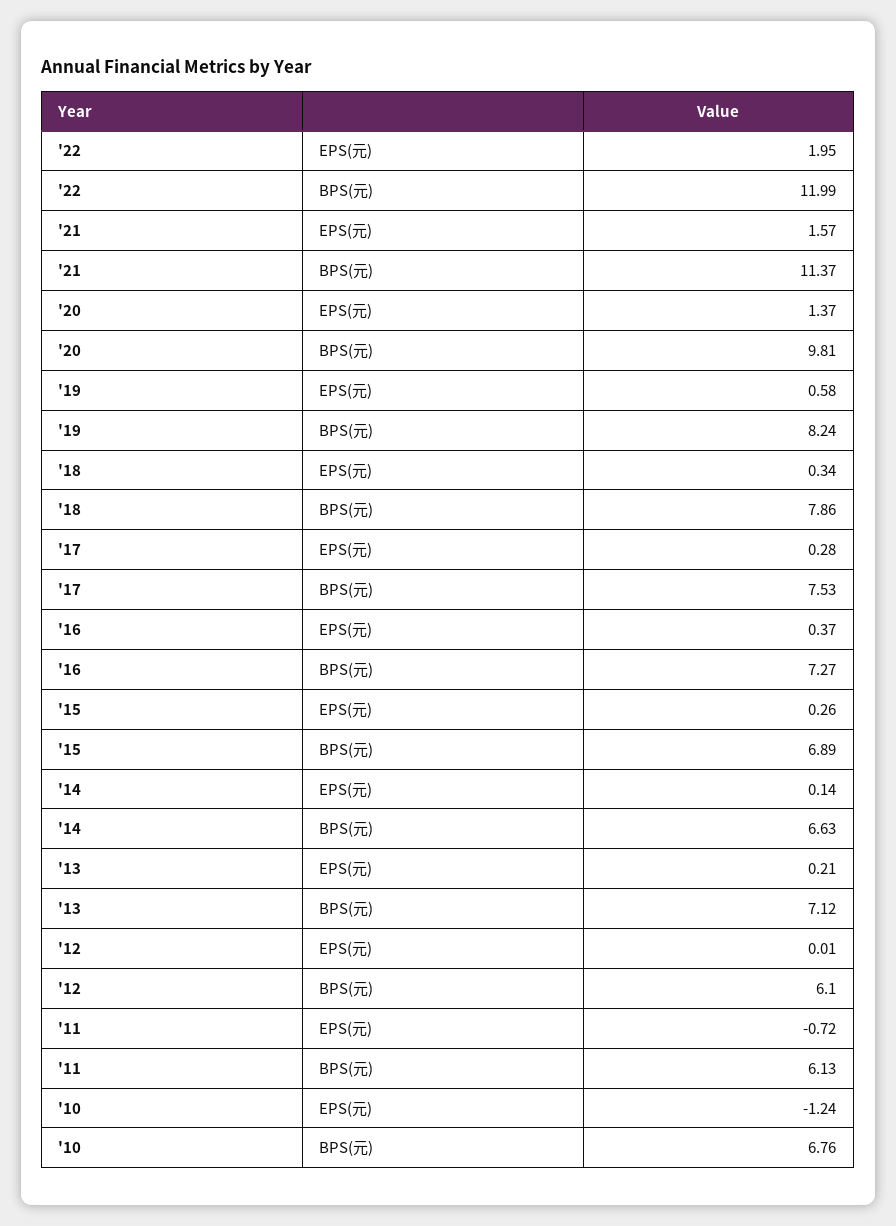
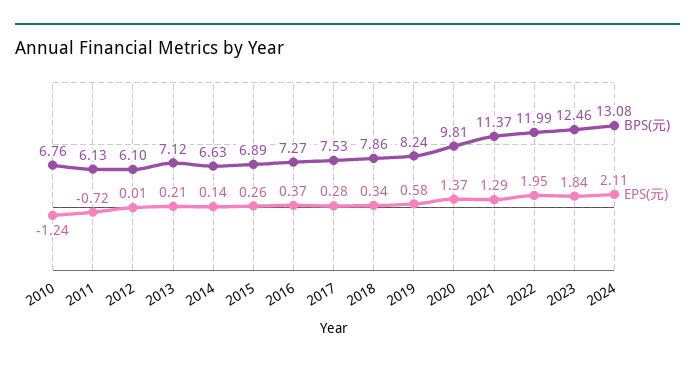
EPS(元), '21: 1.57 -> 1.29
BPS(元), 2023: none -> 12.46
EPS(元), 2023: none -> 1.84
BPS(元), 2024: none -> 13.08
EPS(元), 2024: none -> 2.11

